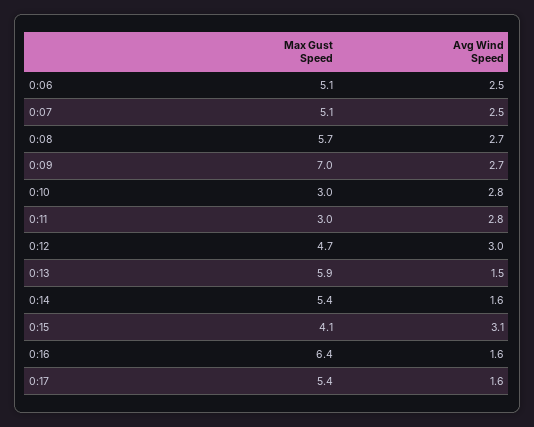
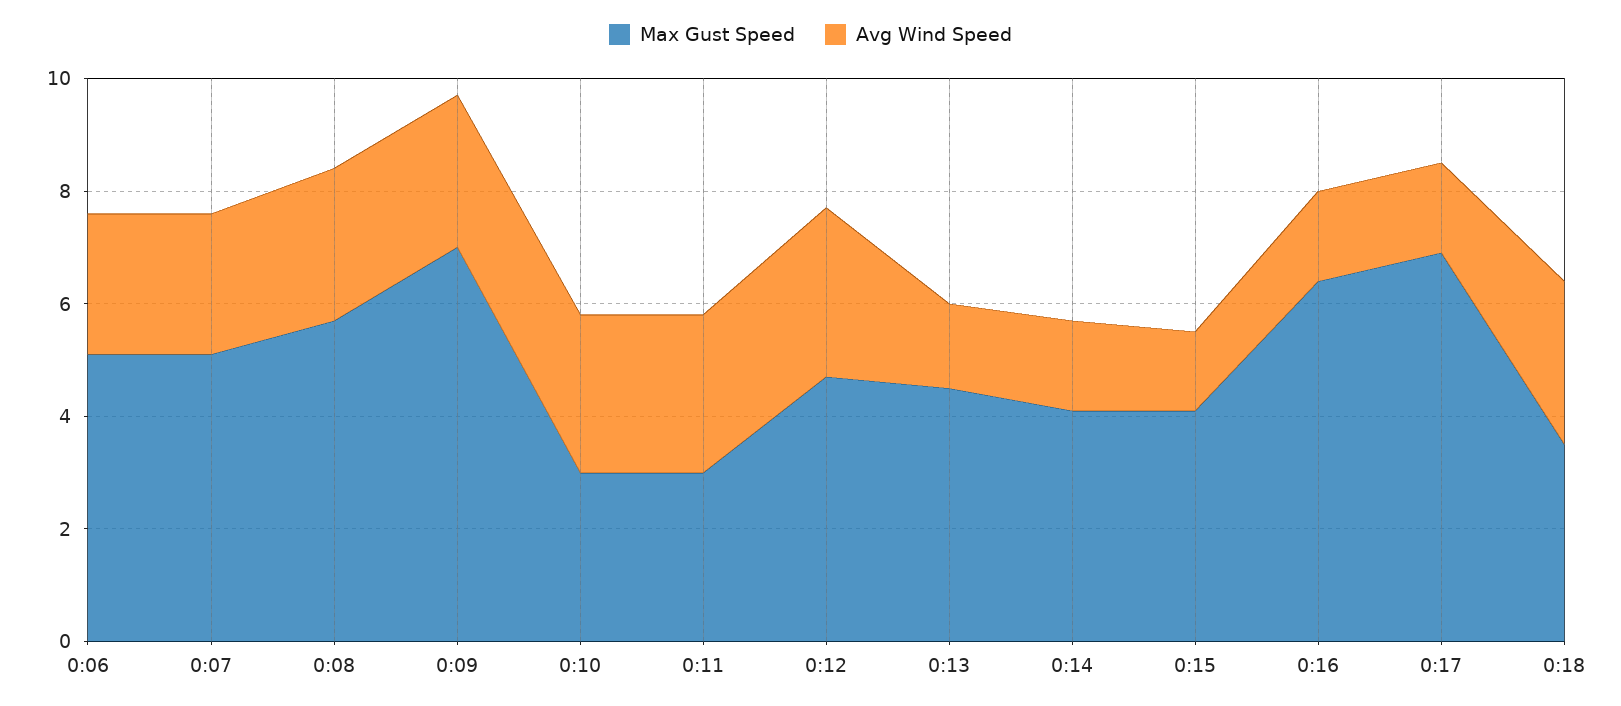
Max Gust Speed, 0:13: 5.9 -> 4.5
Max Gust Speed, 0:14: 5.4 -> 4
Avg Wind Speed, 0:15: 3.1 -> 1.5
Max Gust Speed, 0:17: 5.4 -> 7
Max Gust Speed, 0:18: none -> 3.5
Avg Wind Speed, 0:18: none -> 3

